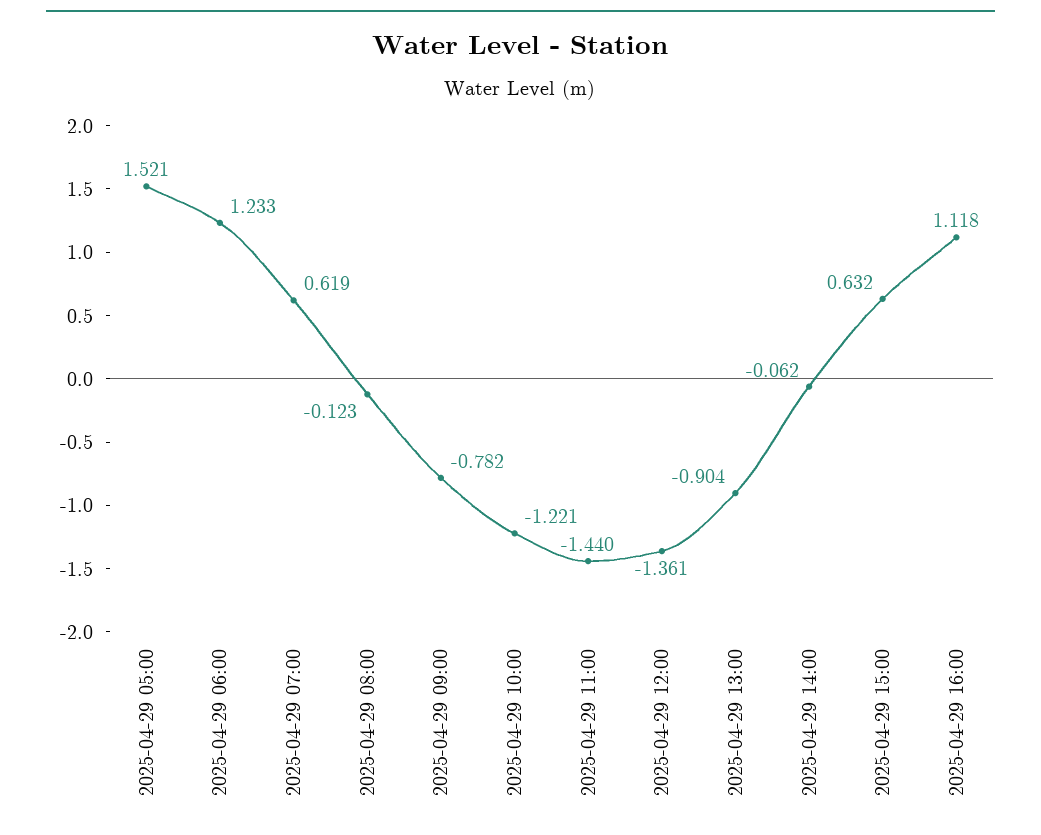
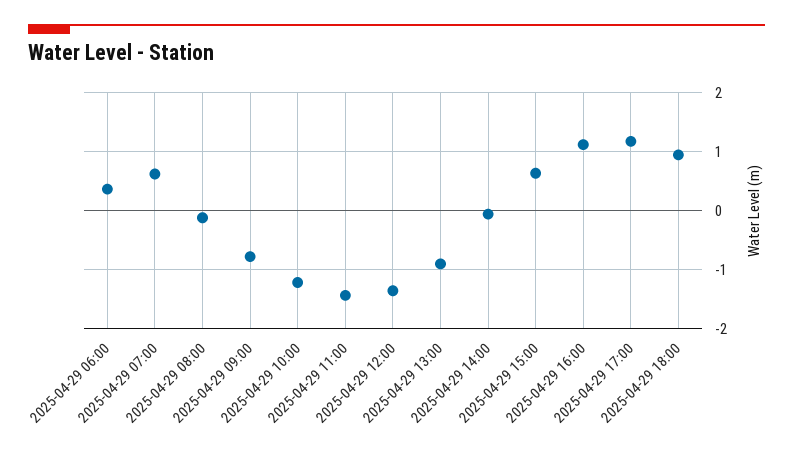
2025-04-29 05:00: 1.521 -> none
2025-04-29 06:00: 1.233 -> 0.4
2025-04-29 17:00: none -> 1.2
2025-04-29 18:00: none -> 1

